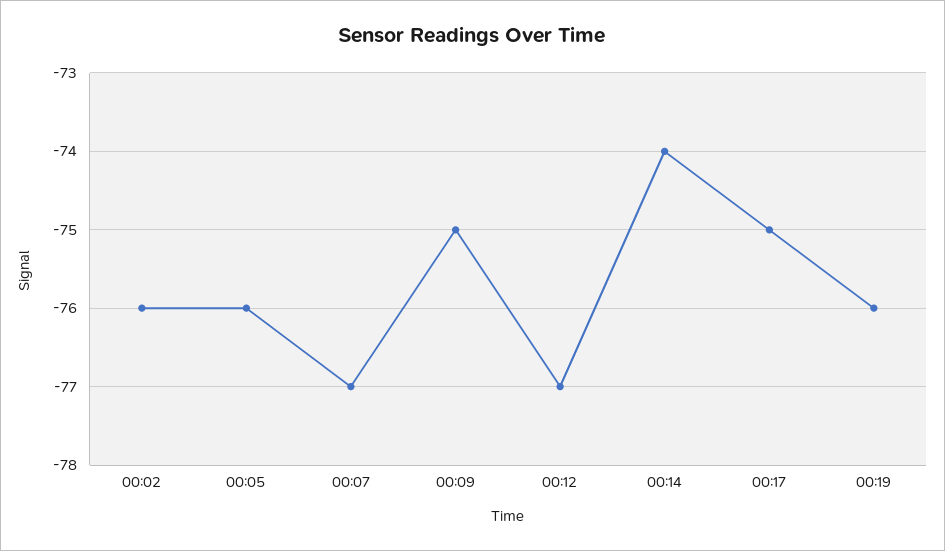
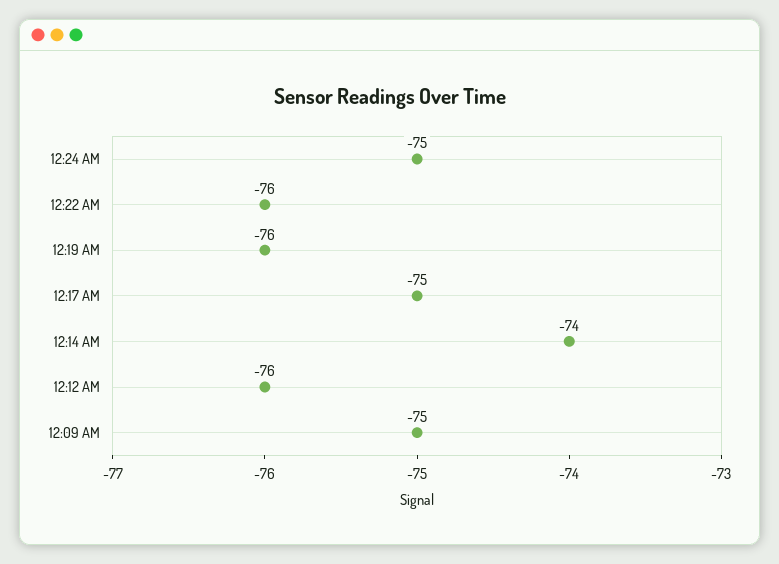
00:02: -76 -> none
00:05: -76 -> none
00:07: -77 -> none
00:12: -77 -> -76
12:24 AM: none -> -75
12:22 AM: none -> -76

